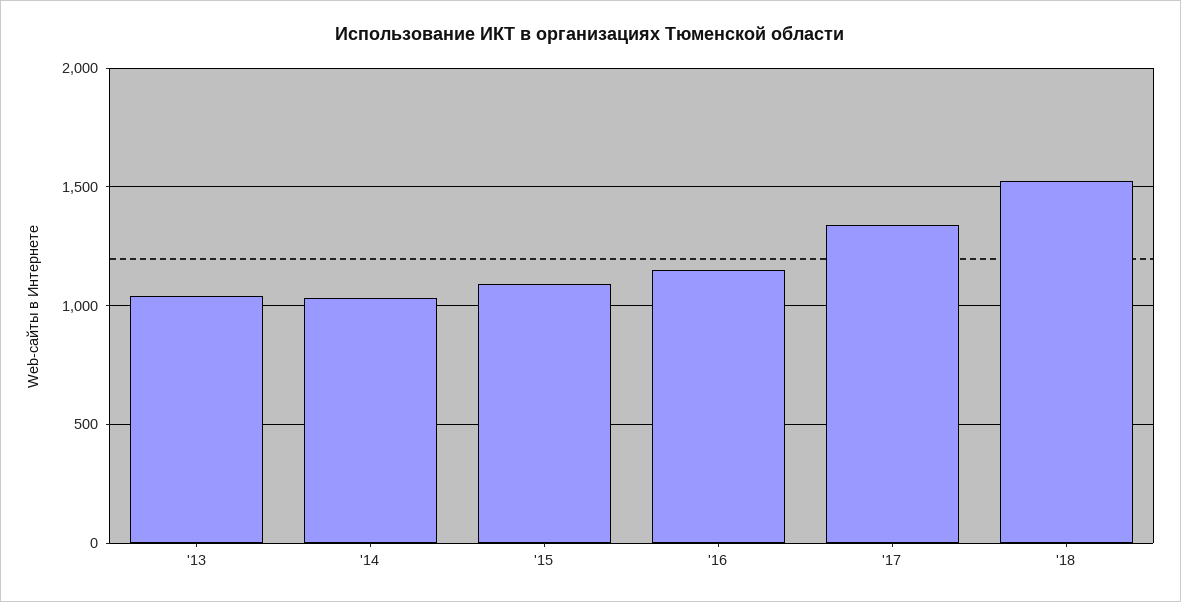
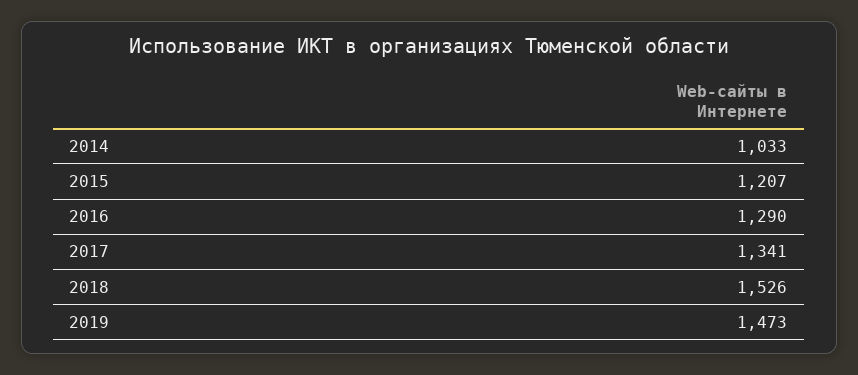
'13: 1050 -> none
'15: 1100 -> 1207
'16: 1150 -> 1290
2019: none -> 1473

